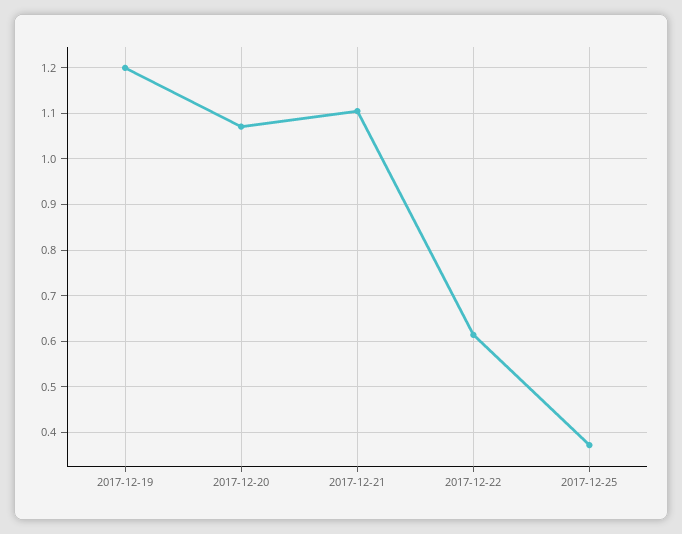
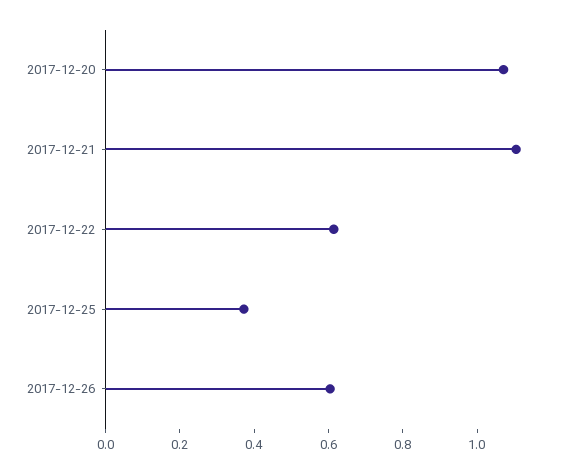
2017-12-19: 1.2 -> none
2017-12-26: none -> 0.6

